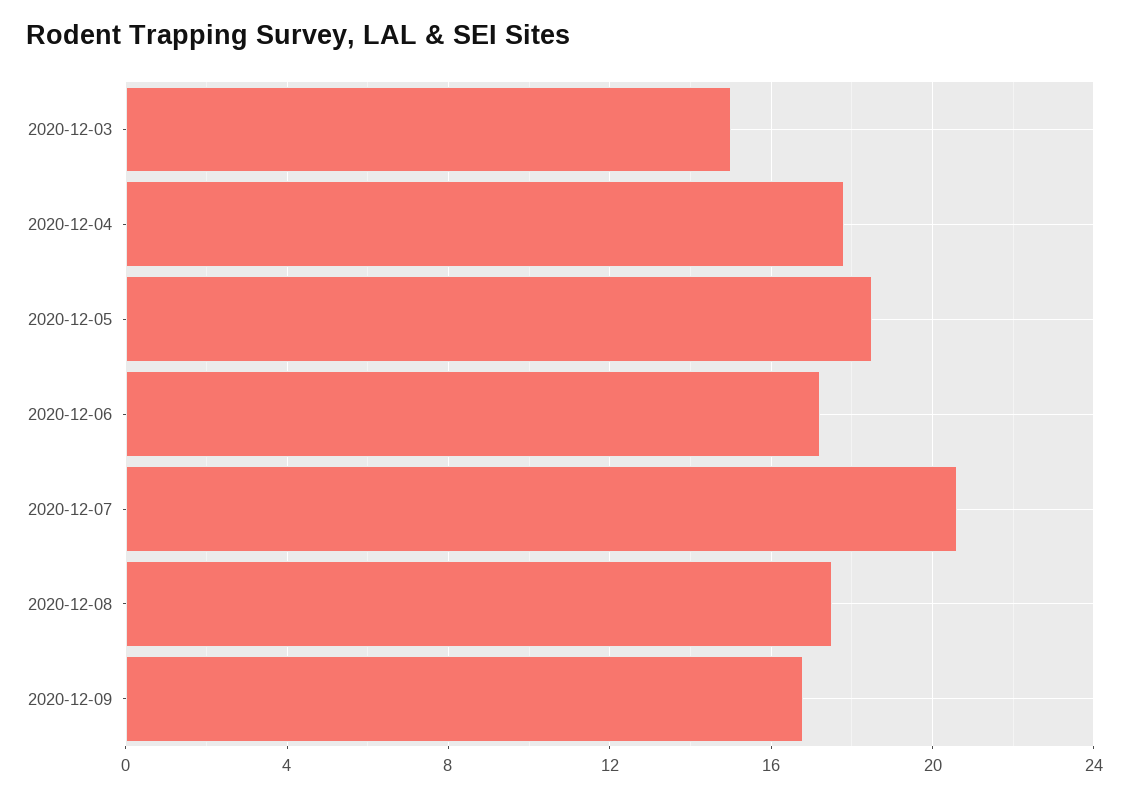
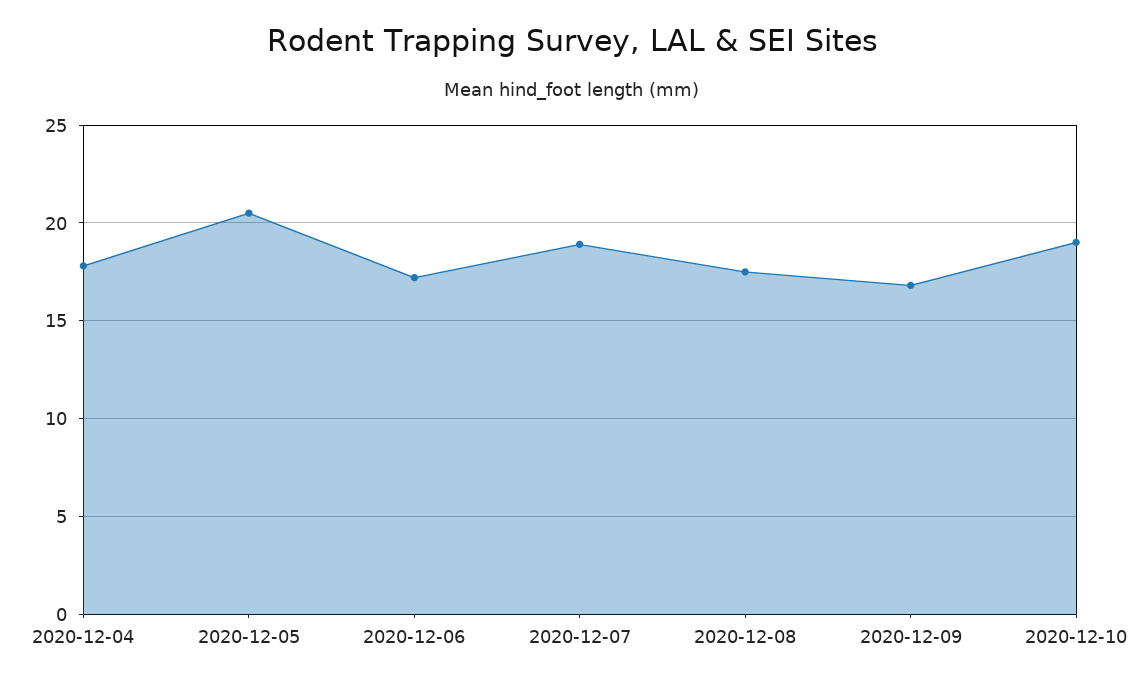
2020-12-03: 15 -> none
2020-12-05: 18.5 -> 20.5
2020-12-07: 20.5 -> 19
2020-12-10: none -> 19

